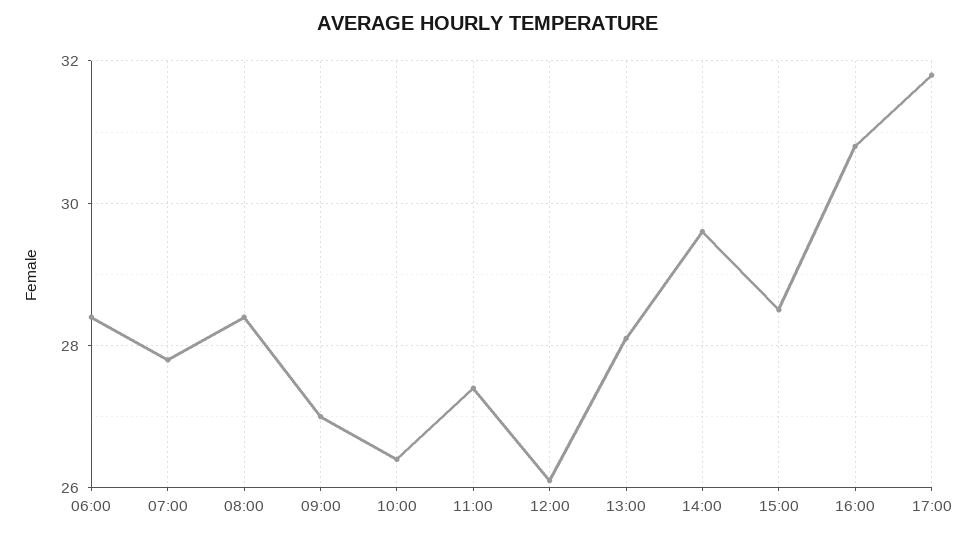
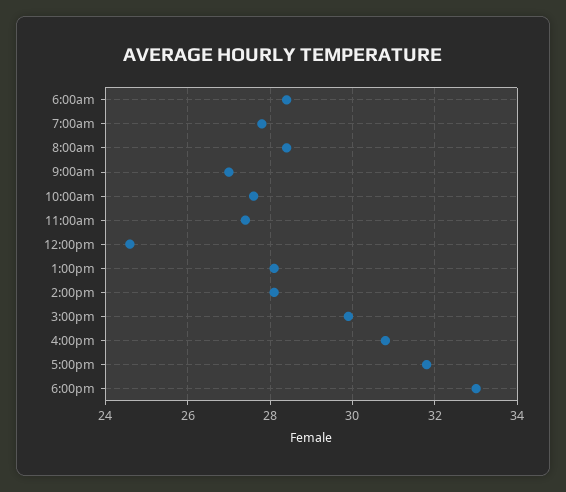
10:00: 26.5 -> 27.5
12:00: 26 -> 24.5
14:00: 29.5 -> 28
15:00: 28.5 -> 30
6:00pm: none -> 33

